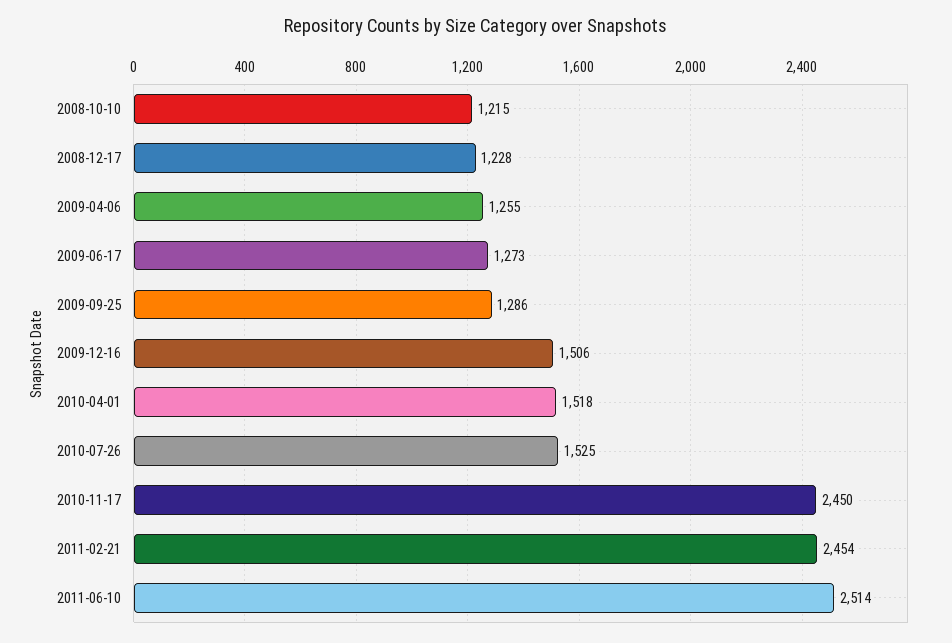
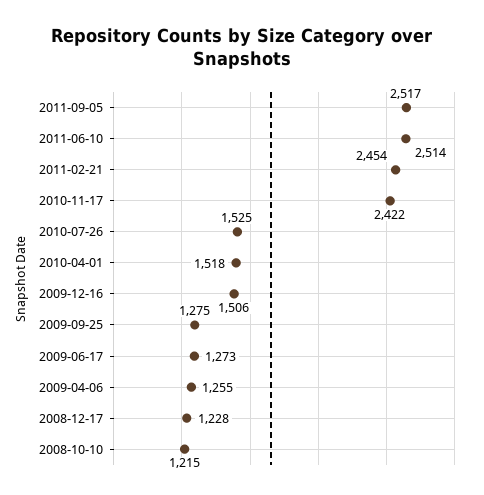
2009-09-25: 1286 -> 1275
2010-11-17: 2450 -> 2422
2011-09-05: none -> 2517

